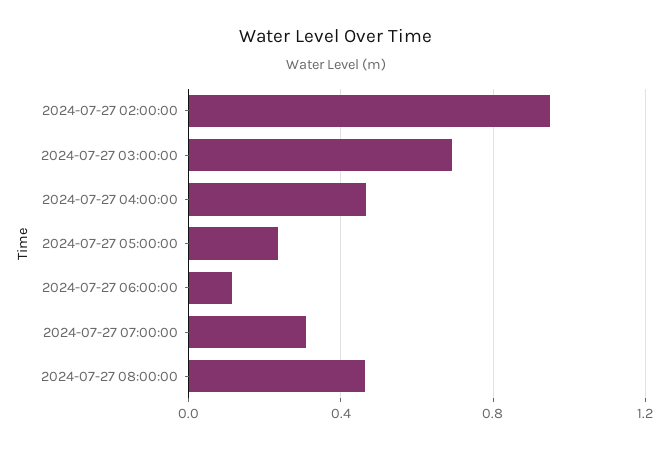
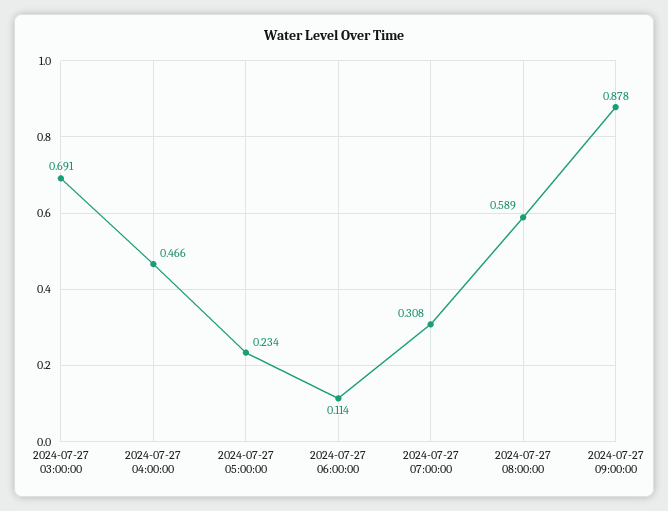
2024-07-27 02:00:00: 0.95 -> none
2024-07-27 08:00:00: 0.45 -> 0.589
2024-07-27 09:00:00: none -> 0.878

